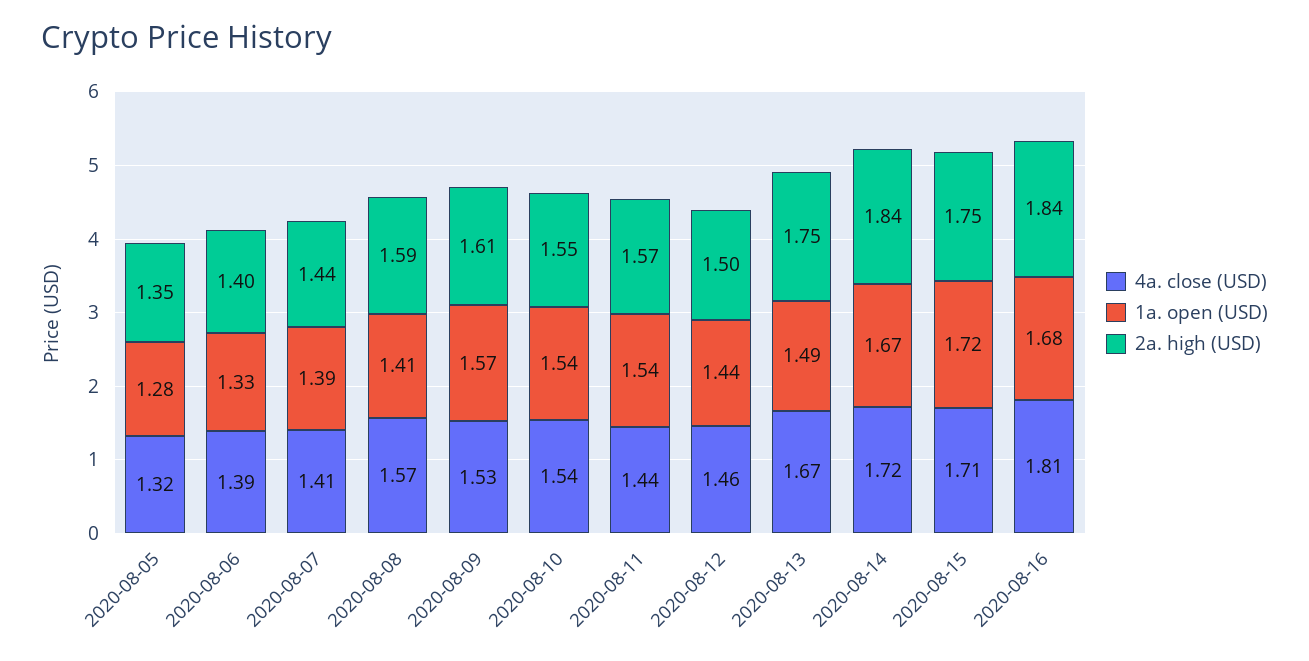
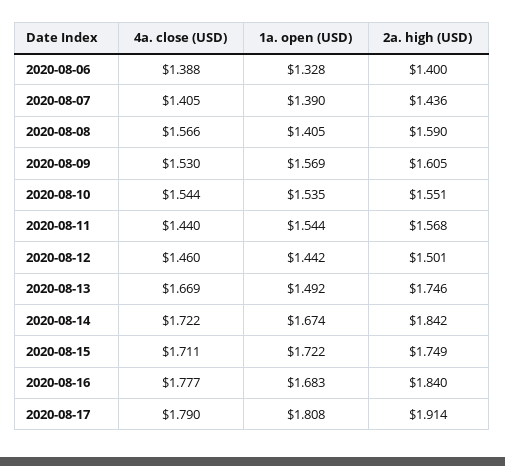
4a. close (USD), 2020-08-05: 1.32 -> none
1a. open (USD), 2020-08-05: 1.28 -> none
2a. high (USD), 2020-08-05: 1.35 -> none
4a. close (USD), 2020-08-16: 1.81 -> 1.777
4a. close (USD), 2020-08-17: none -> 1.79
1a. open (USD), 2020-08-17: none -> 1.808
2a. high (USD), 2020-08-17: none -> 1.914

